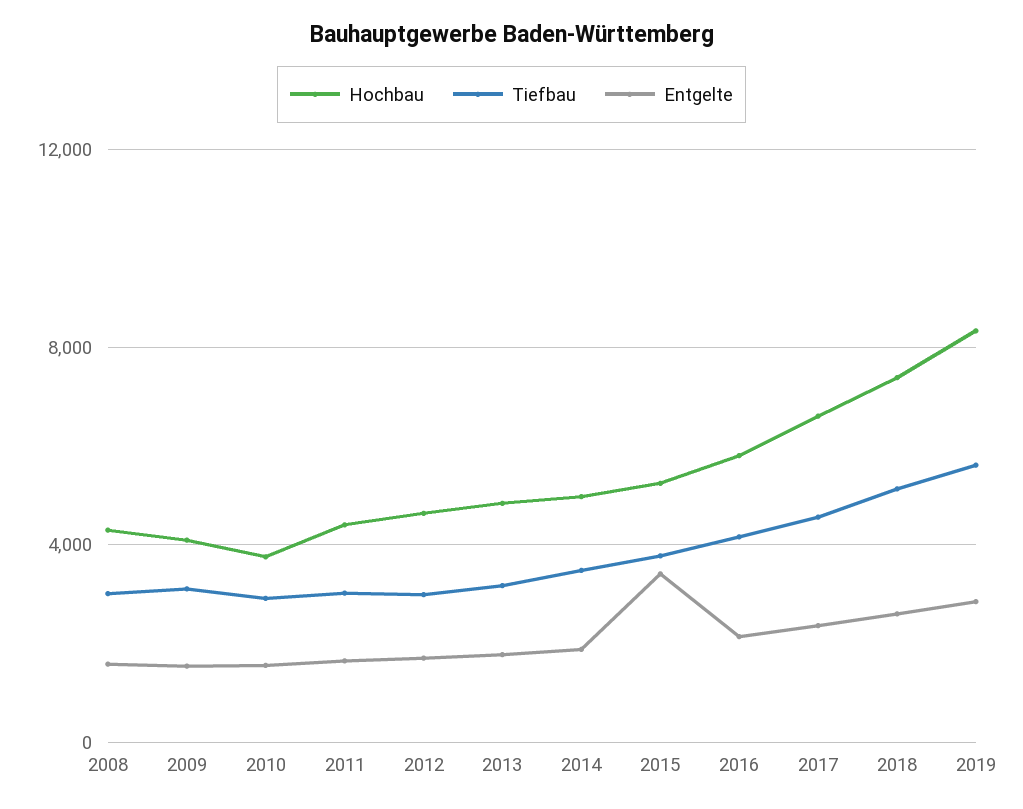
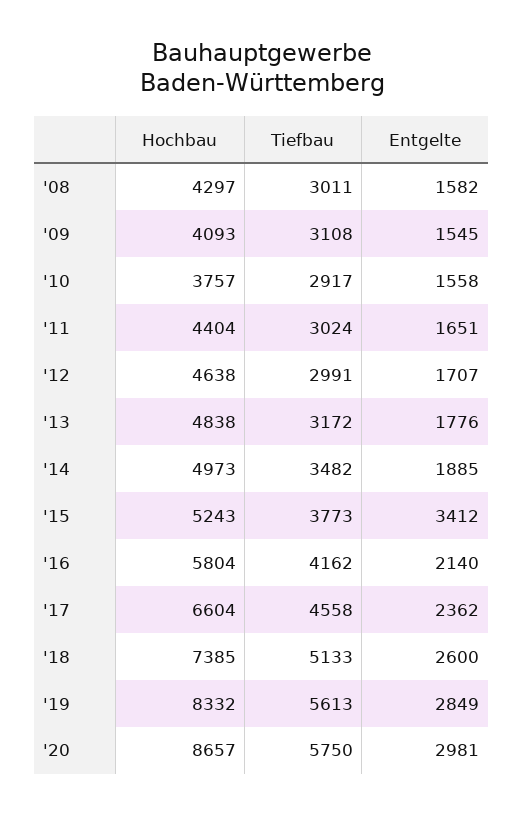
Hochbau, '20: none -> 8657
Tiefbau, '20: none -> 5750
Entgelte, '20: none -> 2981

